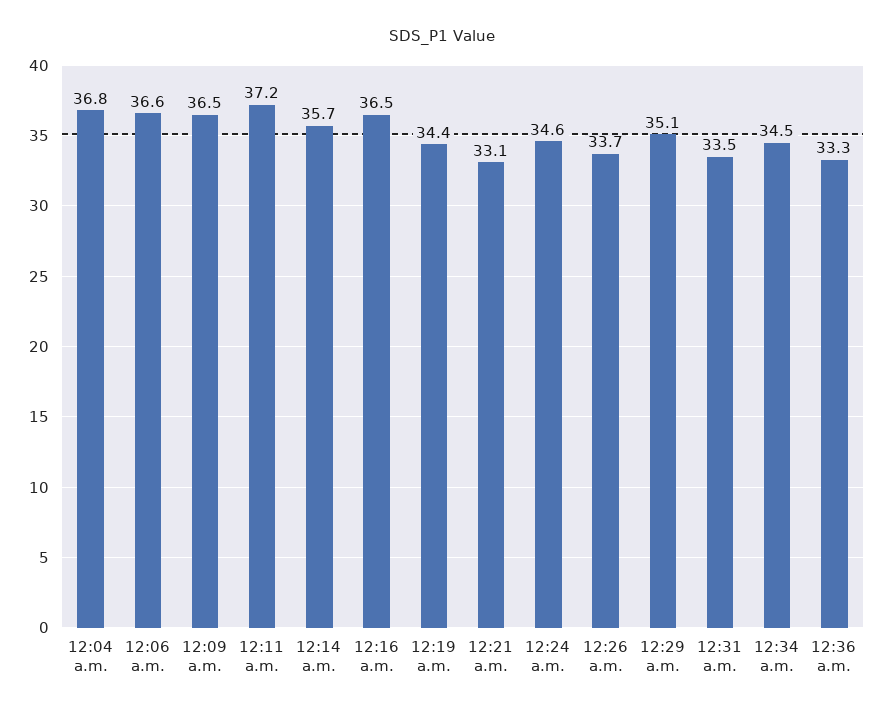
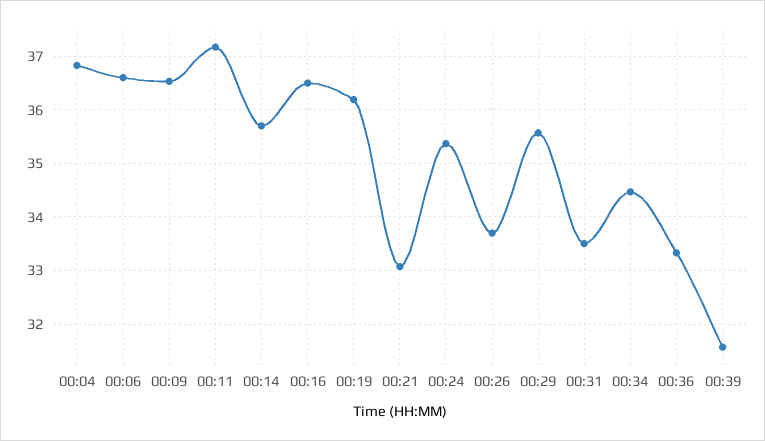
12:19 a.m.: 34.4 -> 36.2
12:24 a.m.: 34.6 -> 35.4
12:29 a.m.: 35.1 -> 35.6
00:39: none -> 31.6

